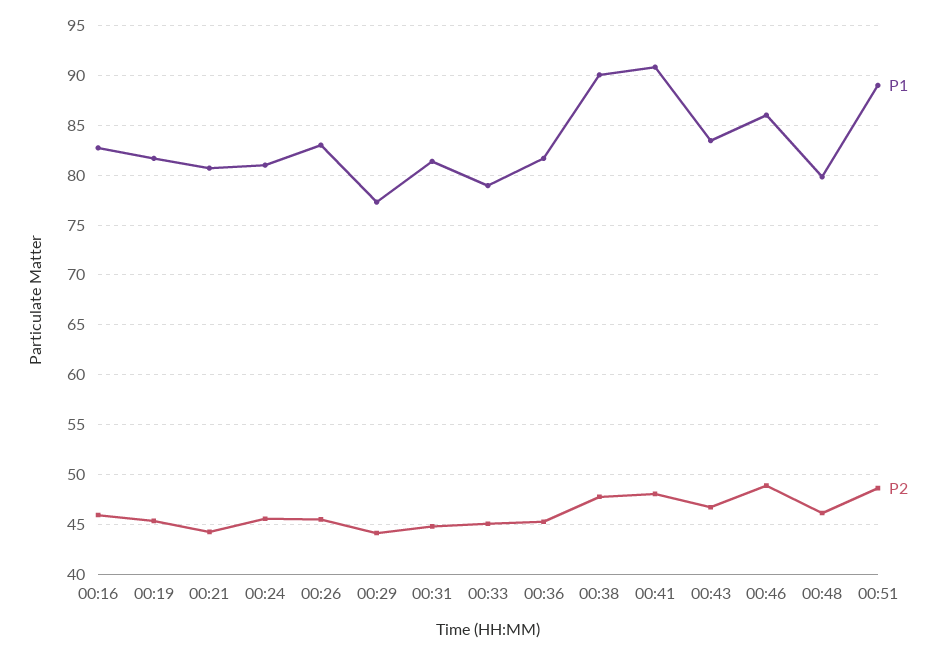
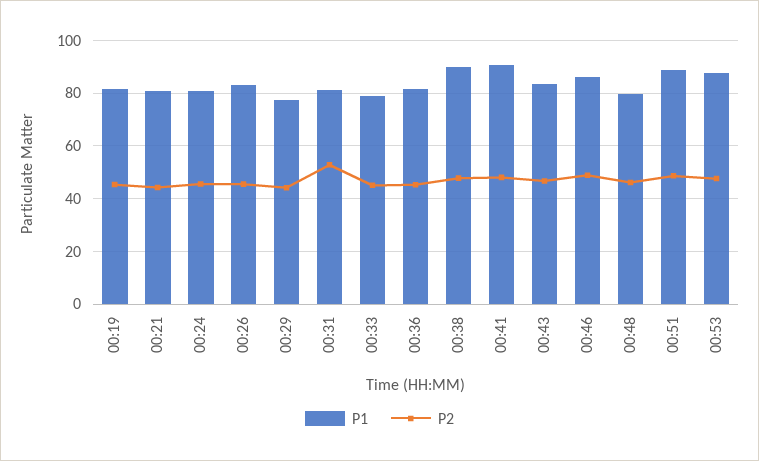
P1, 00:16: 83 -> none
P2, 00:16: 46 -> none
P2, 00:31: 45 -> 52.5
P1, 00:53: none -> 87.5
P2, 00:53: none -> 47.5

